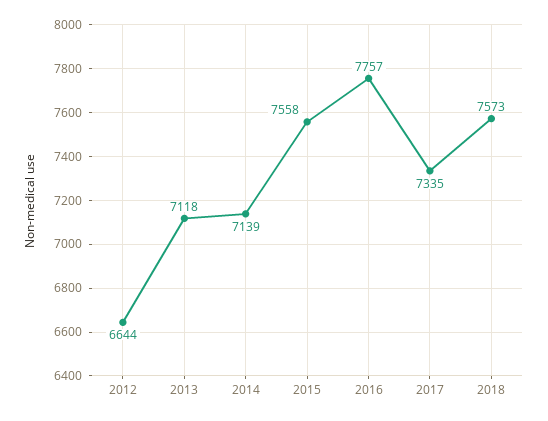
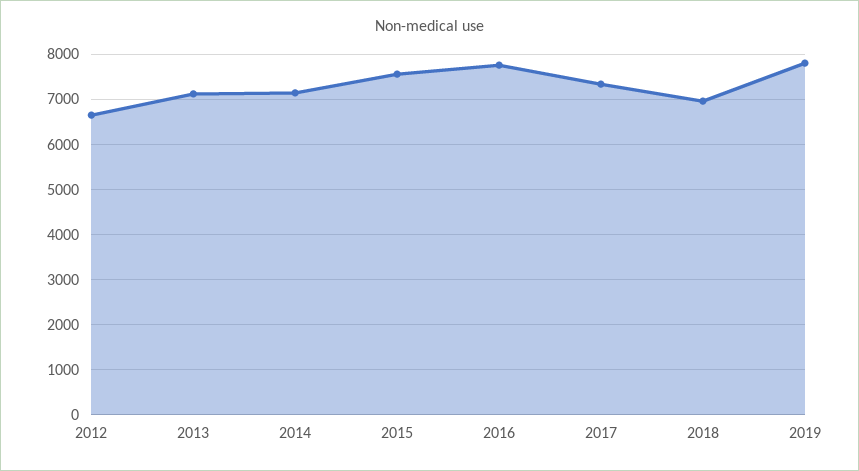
2018: 7573 -> 7000
2019: none -> 7800

